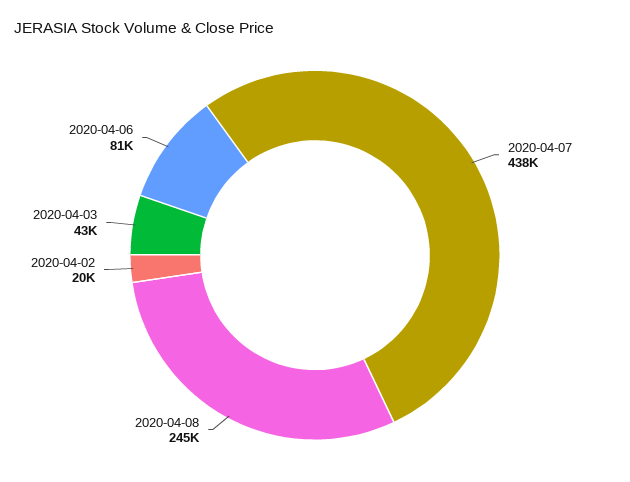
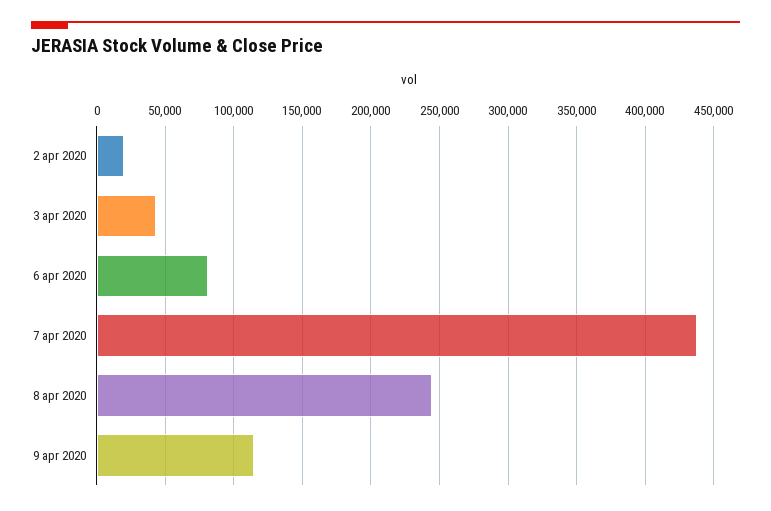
9 apr 2020: none -> 115000

